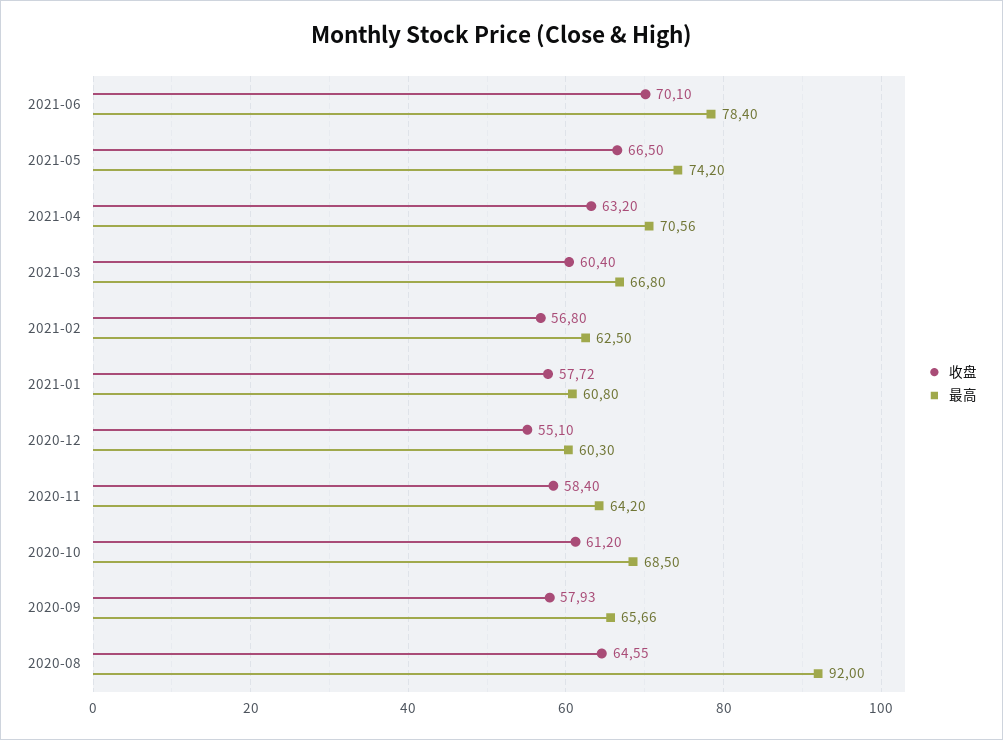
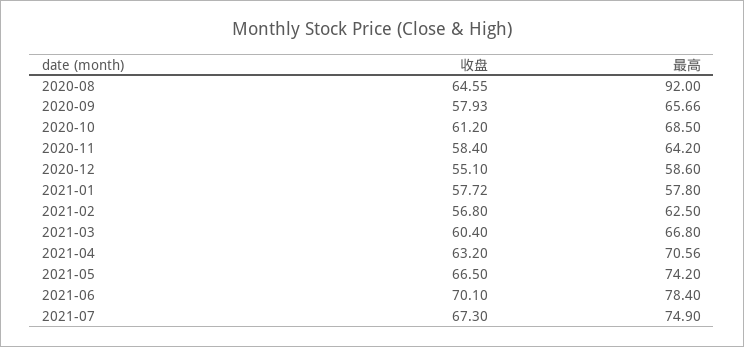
最高, 2021-01: 60.8 -> 57.8
最高, 2020-12: 60.3 -> 58.6
收盘, 2021-07: none -> 67.3
最高, 2021-07: none -> 74.9

